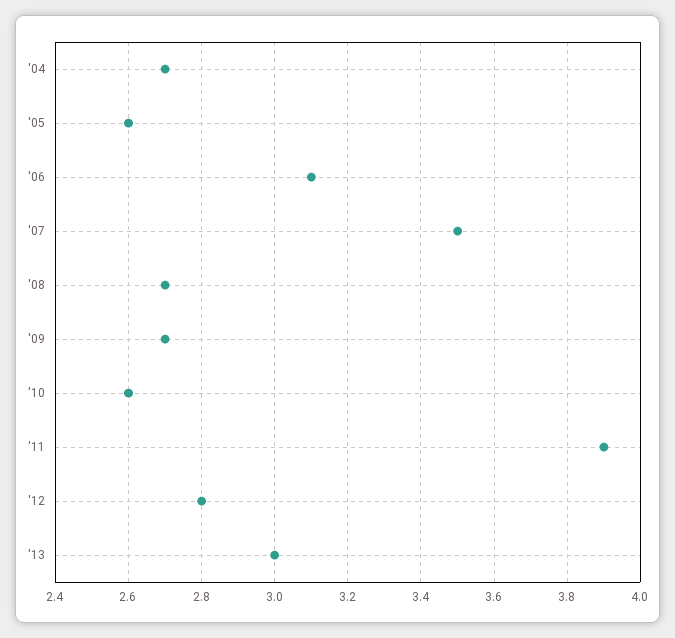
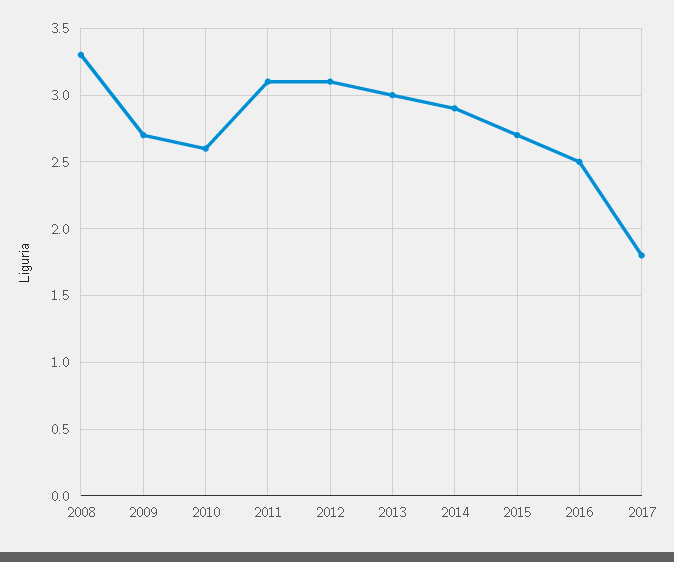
'04: 2.7 -> none
'05: 2.6 -> none
'06: 3.1 -> none
'07: 3.5 -> none
'08: 2.7 -> 3.3
'11: 3.9 -> 3.1
'12: 2.8 -> 3.1
2014: none -> 2.9
2015: none -> 2.7
2016: none -> 2.5
2017: none -> 1.8

